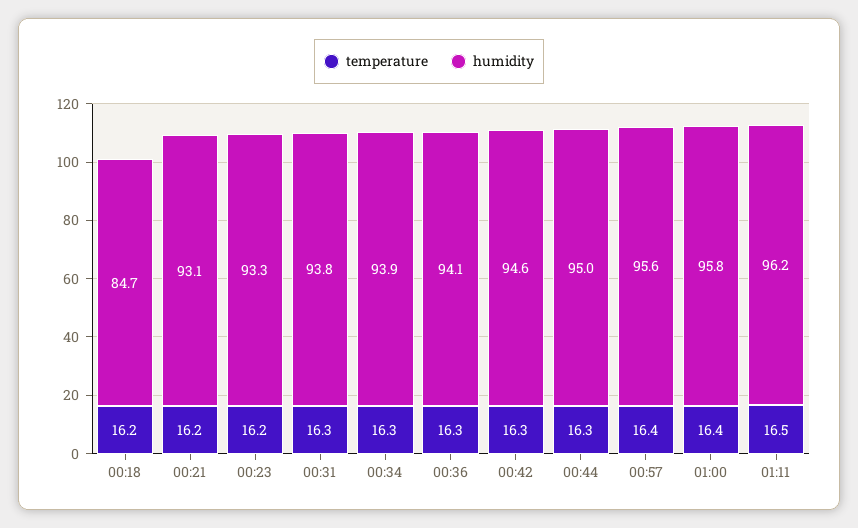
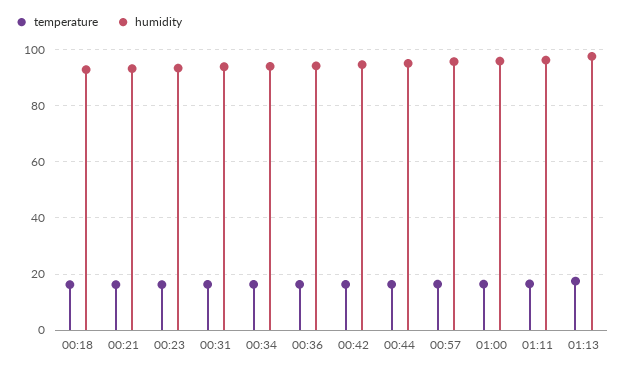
humidity, 00:18: 84.7 -> 92.5
temperature, 01:13: none -> 17.5
humidity, 01:13: none -> 97.5

